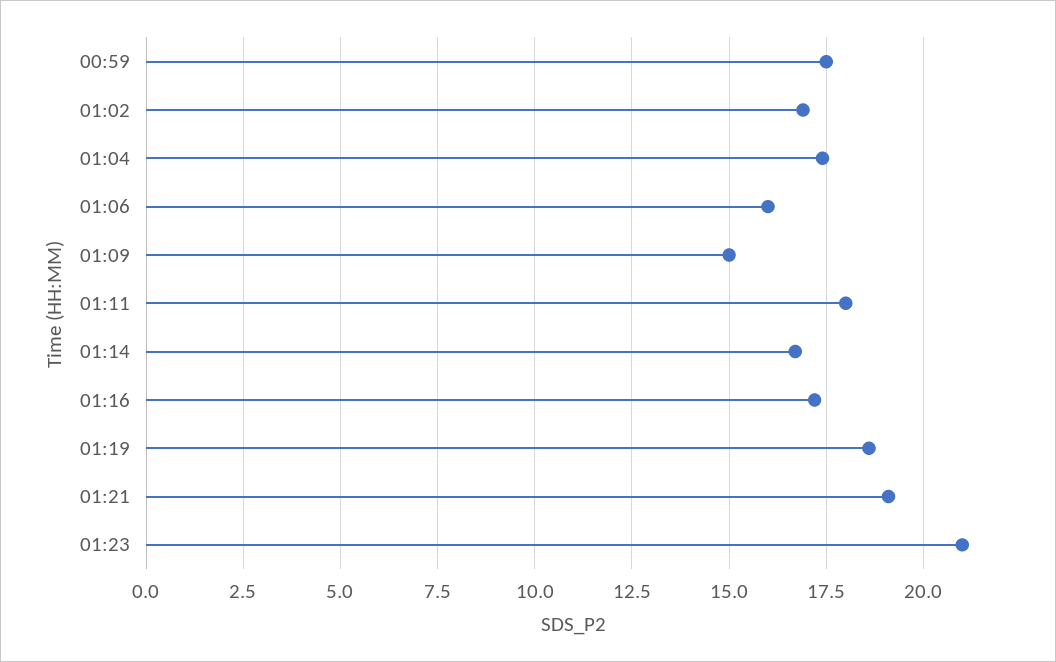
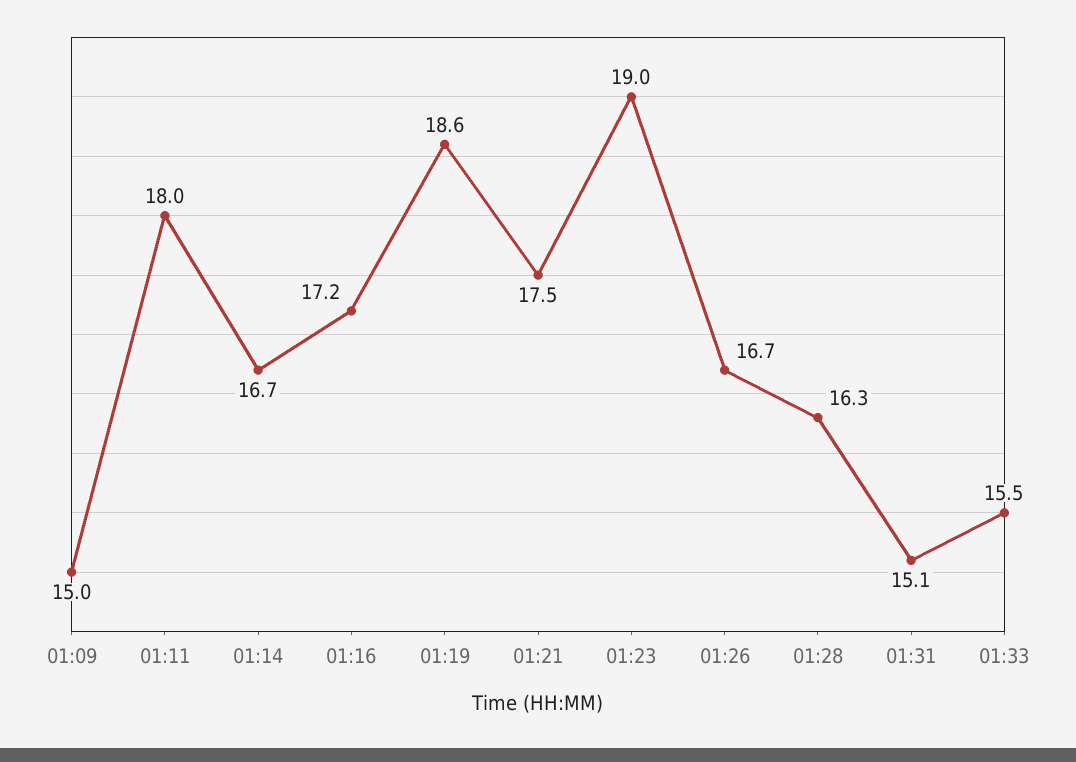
00:59: 17.5 -> none
01:02: 17 -> none
01:04: 17.5 -> none
01:06: 16 -> none
01:21: 19 -> 17.5
01:23: 21 -> 19
01:26: none -> 16.7
01:28: none -> 16.3
01:31: none -> 15.1
01:33: none -> 15.5

